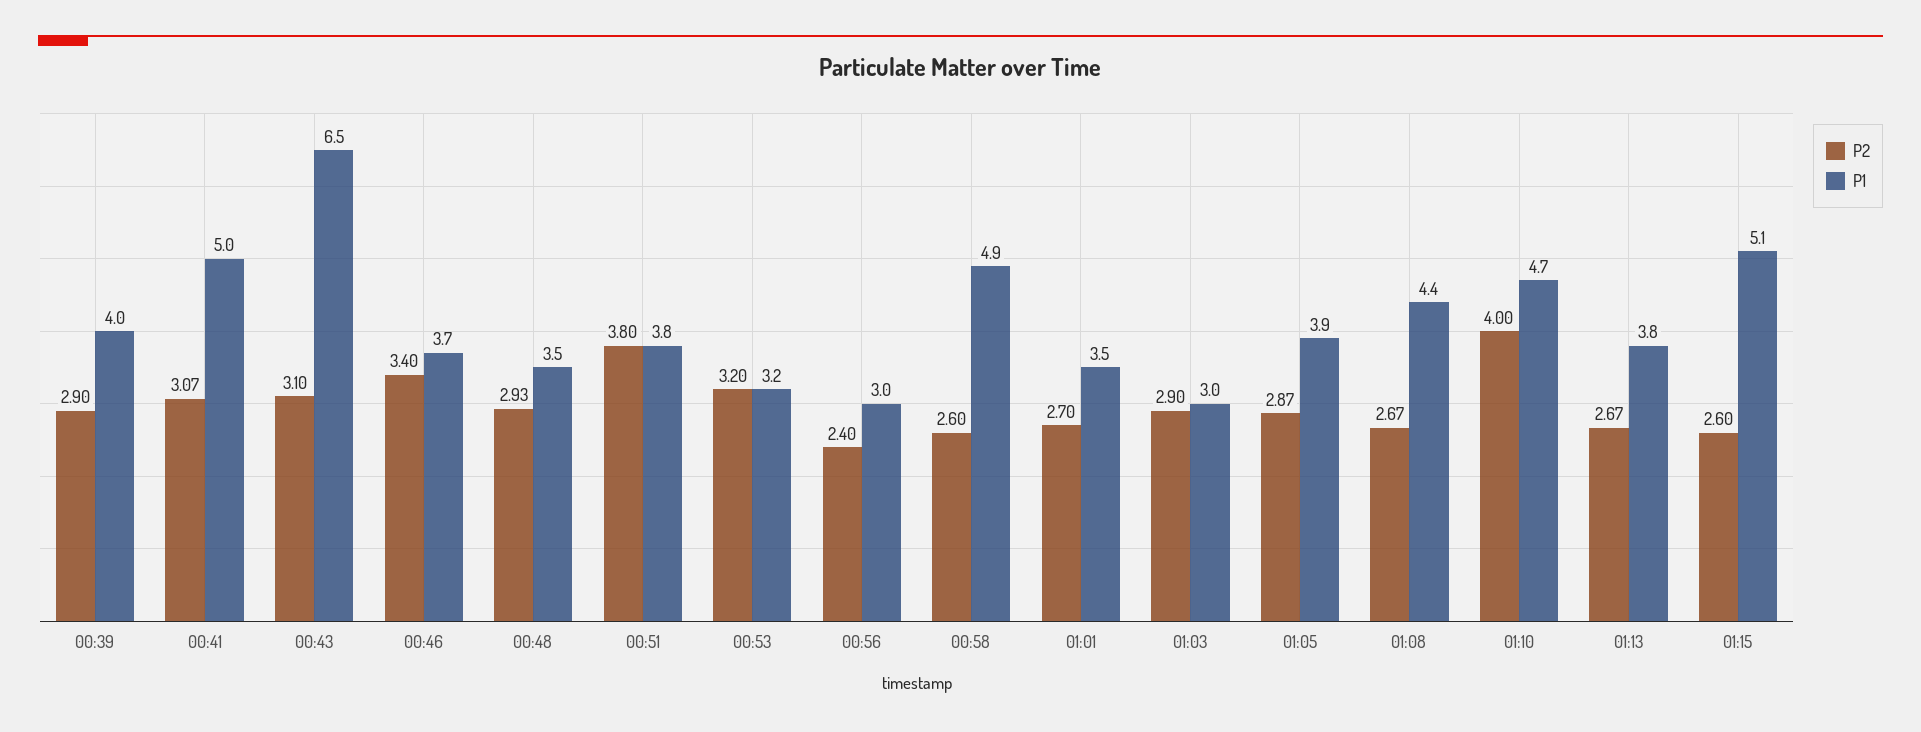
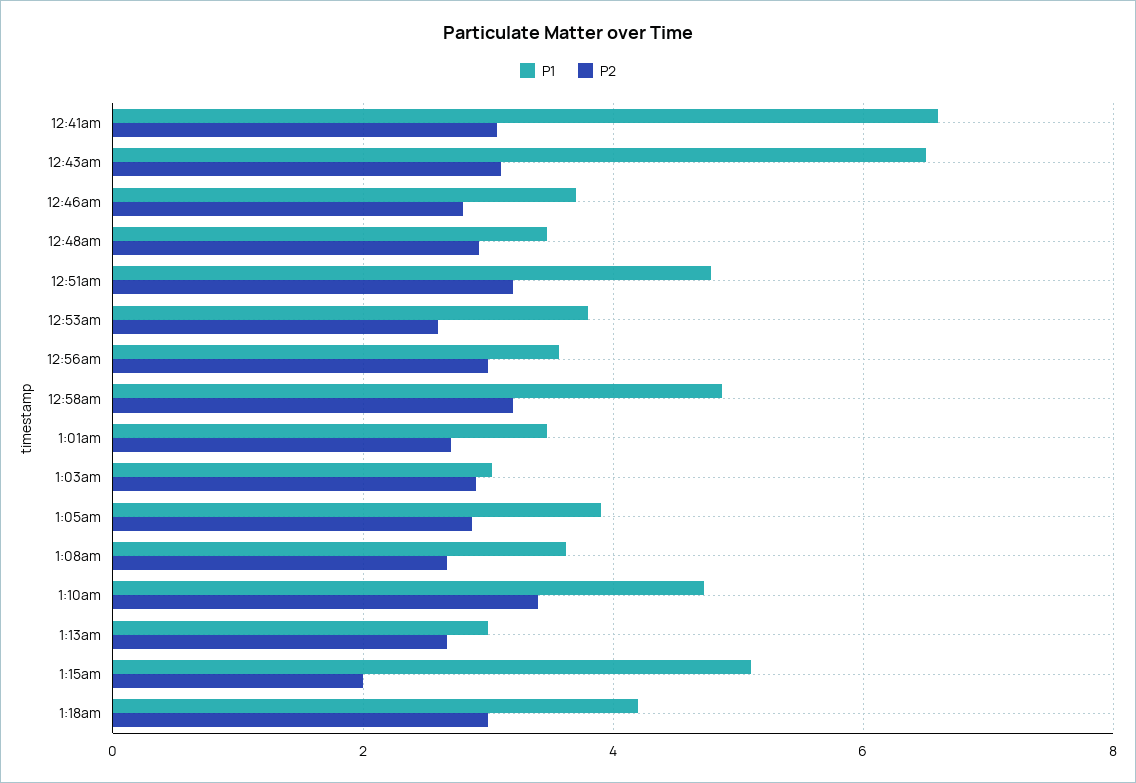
P2, 00:39: 2.9 -> none
P1, 00:39: 4 -> none
P1, 00:41: 5 -> 6.6
P2, 00:46: 3.4 -> 2.8
P2, 00:51: 3.8 -> 3.2
P1, 00:51: 3.8 -> 4.8
P2, 00:53: 3.2 -> 2.6
P1, 00:53: 3.2 -> 3.8
P2, 00:56: 2.4 -> 3
P1, 00:56: 3 -> 3.6
P2, 00:58: 2.6 -> 3.2
P1, 01:08: 4.4 -> 3.6
P2, 01:10: 4 -> 3.4
P1, 01:13: 3.8 -> 3
P2, 01:15: 2.6 -> 2
P1, 1:18am: none -> 4.2
P2, 1:18am: none -> 3

